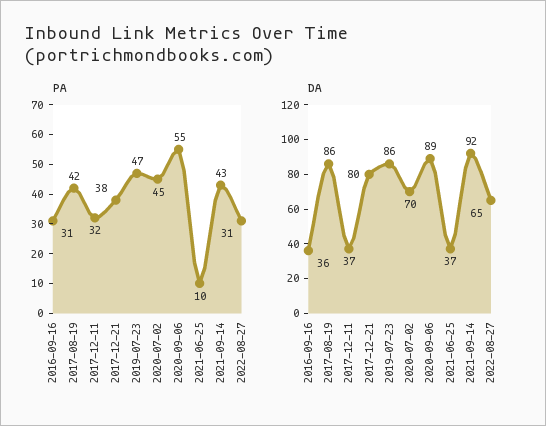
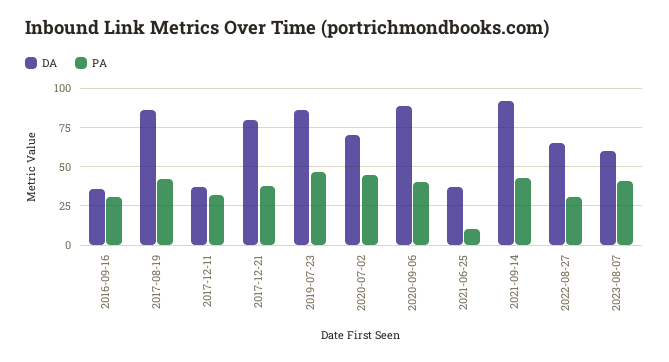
PA, 2020-09-06: 55 -> 40
DA, 2023-08-07: none -> 60
PA, 2023-08-07: none -> 40

